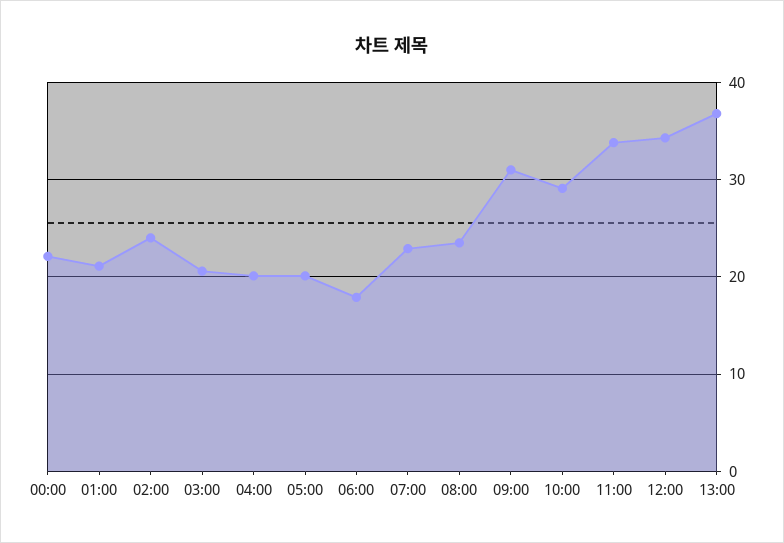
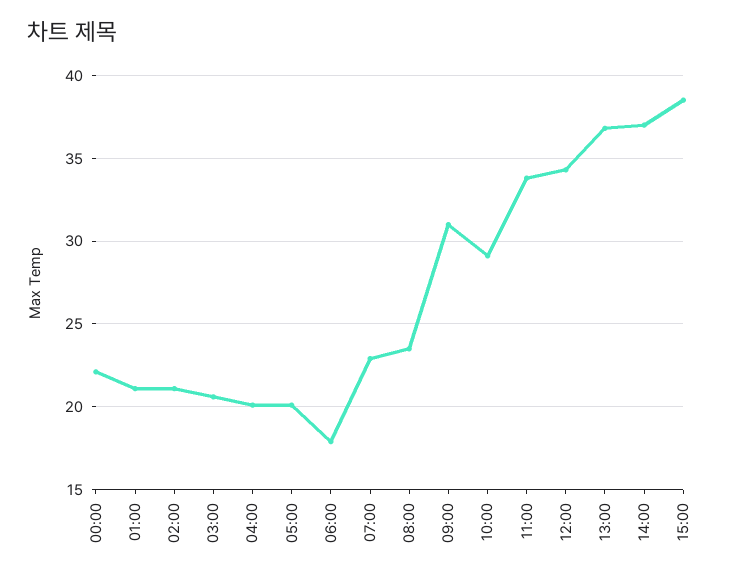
02:00: 24 -> 21
14:00: none -> 37
15:00: none -> 38.5

